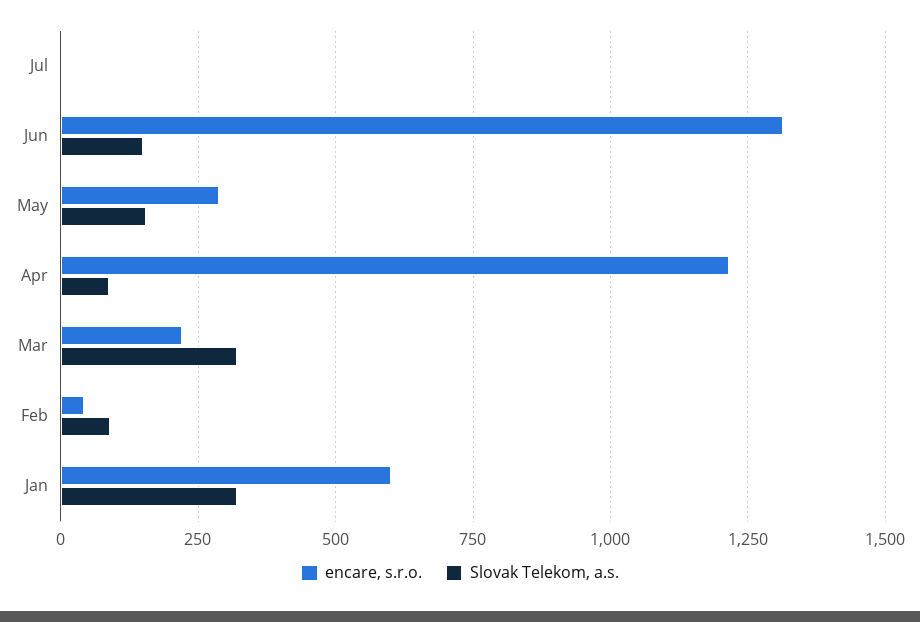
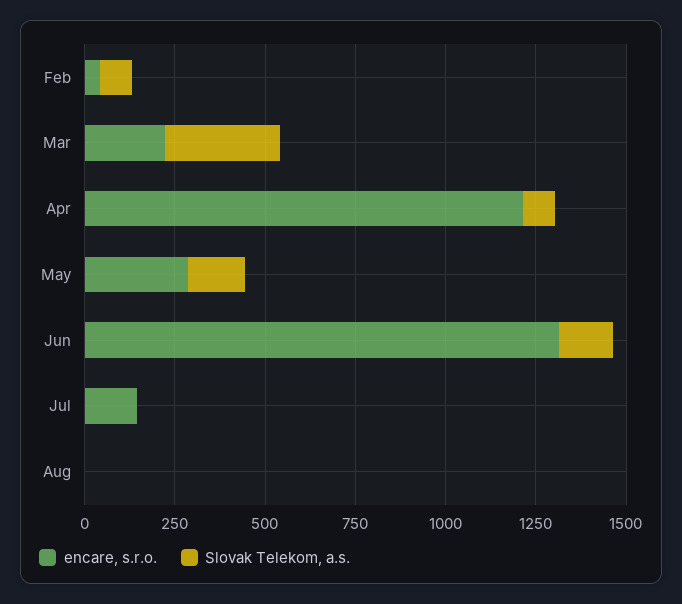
encare, s.r.o., Jul: 0 -> 150
encare, s.r.o., Jan: 600 -> none
Slovak Telekom, a.s., Jan: 325 -> none
encare, s.r.o., Aug: none -> 0
Slovak Telekom, a.s., Aug: none -> 0

